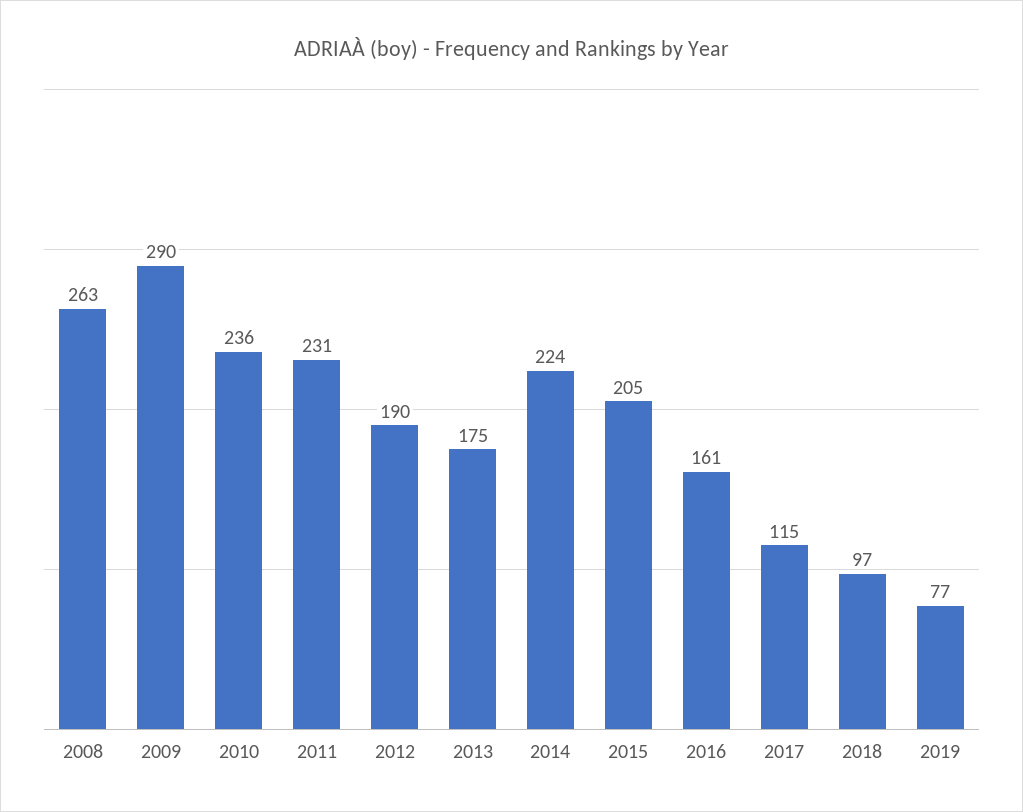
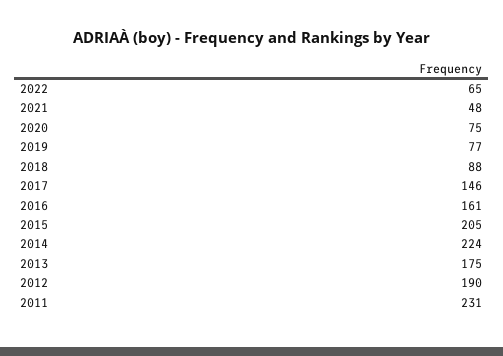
2008: 263 -> none
2009: 290 -> none
2010: 236 -> none
2017: 115 -> 146
2018: 97 -> 88
2022: none -> 65
2021: none -> 48
2020: none -> 75

